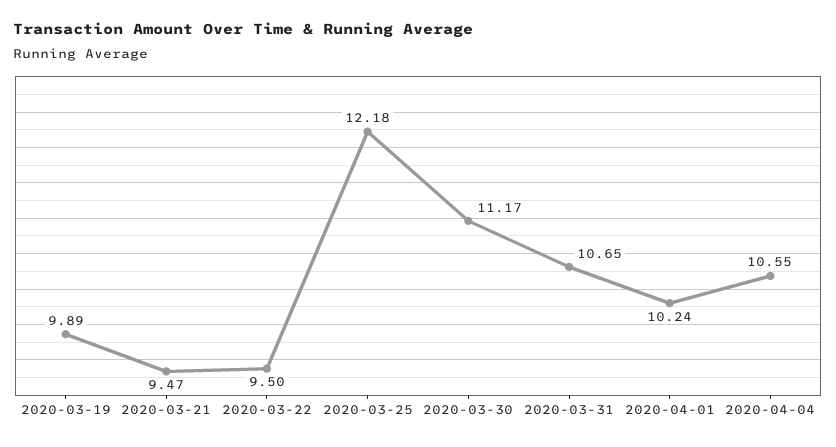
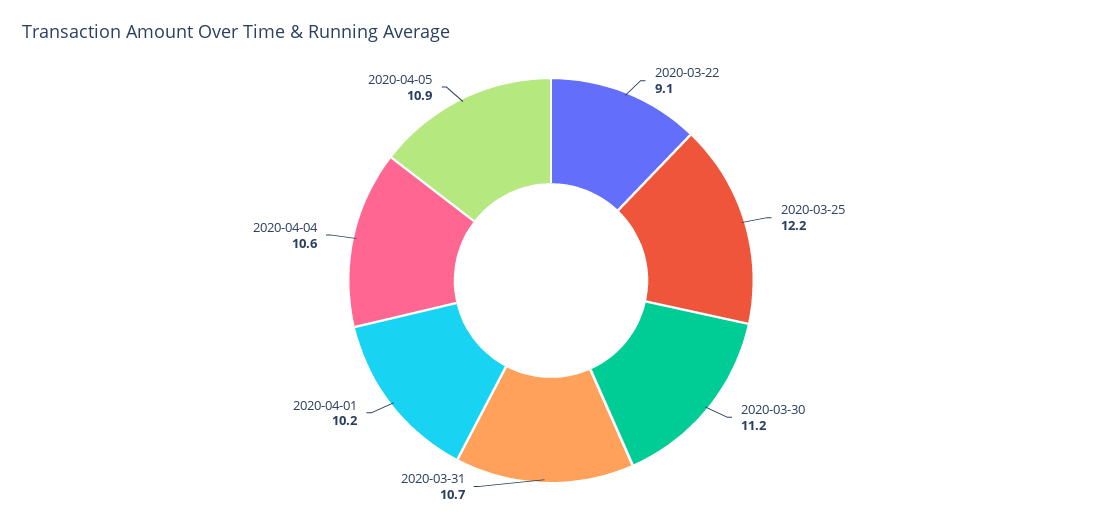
2020-03-19: 9.89 -> none
2020-03-21: 9.47 -> none
2020-03-22: 9.5 -> 9.1
2020-04-05: none -> 10.9

